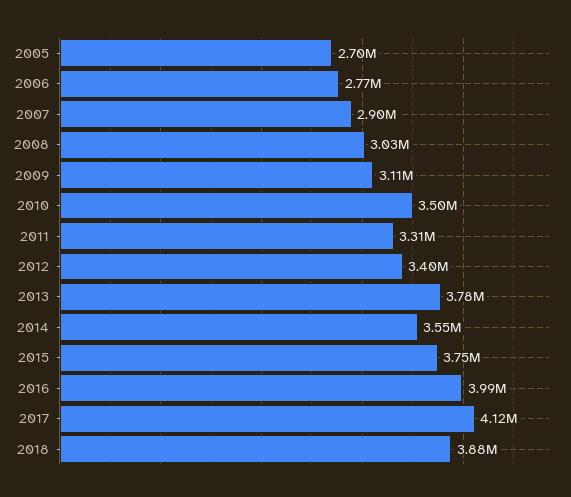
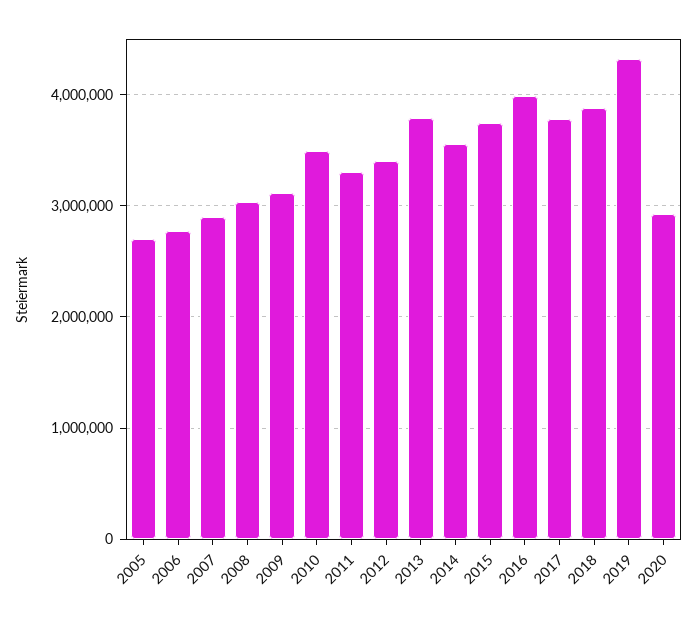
2017: 4120000 -> 3800000
2019: none -> 4300000
2020: none -> 2900000

